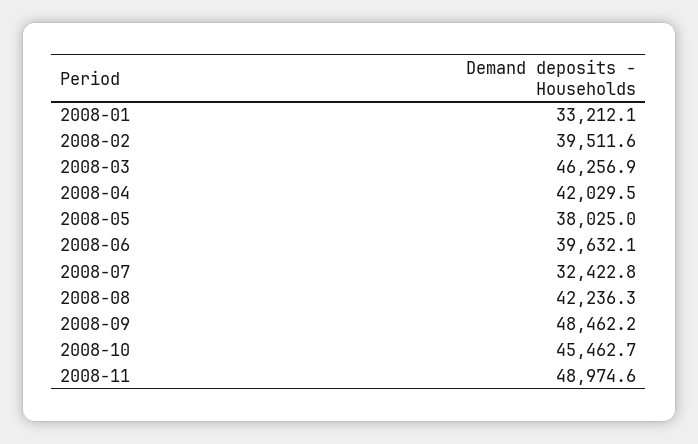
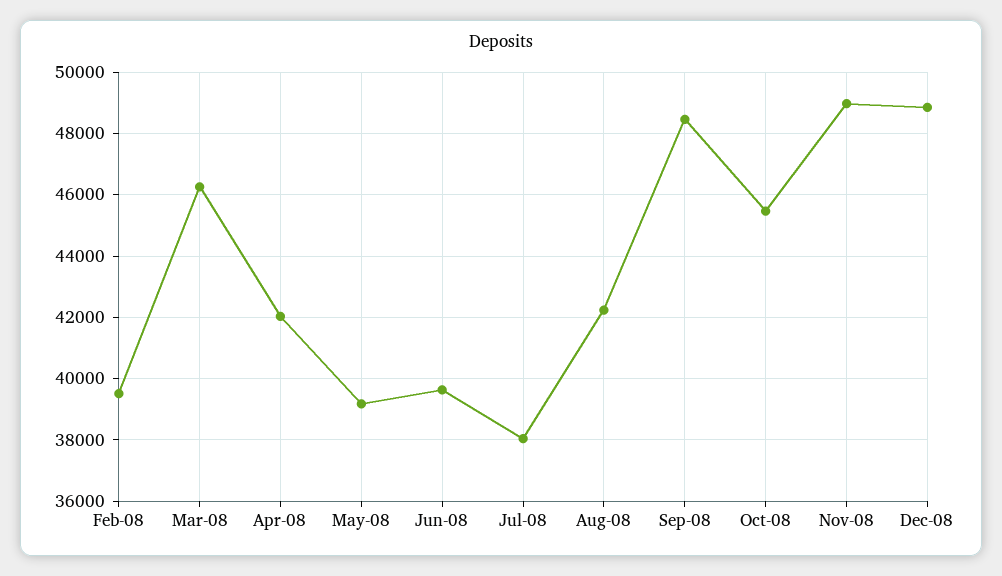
2008-01: 33212.1 -> none
2008-05: 38025 -> 39200
2008-07: 32422.8 -> 38000
Dec-08: none -> 48800

